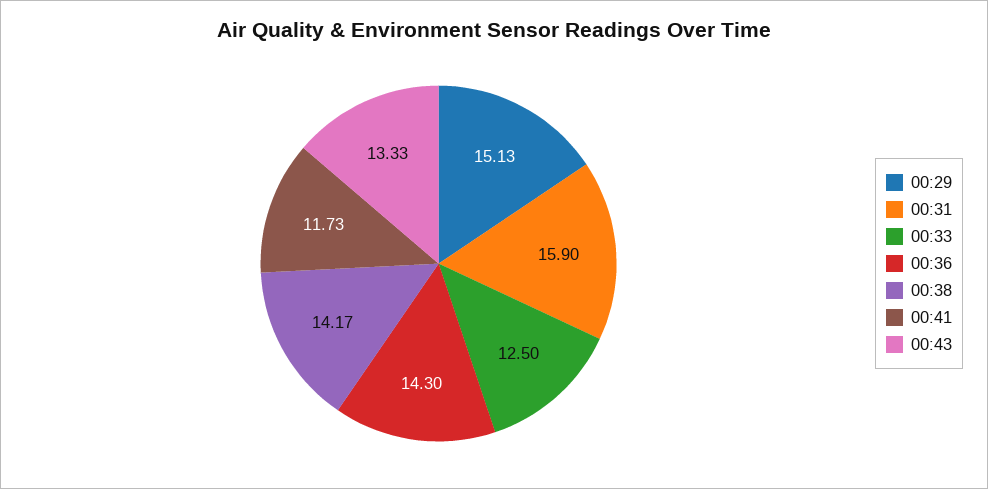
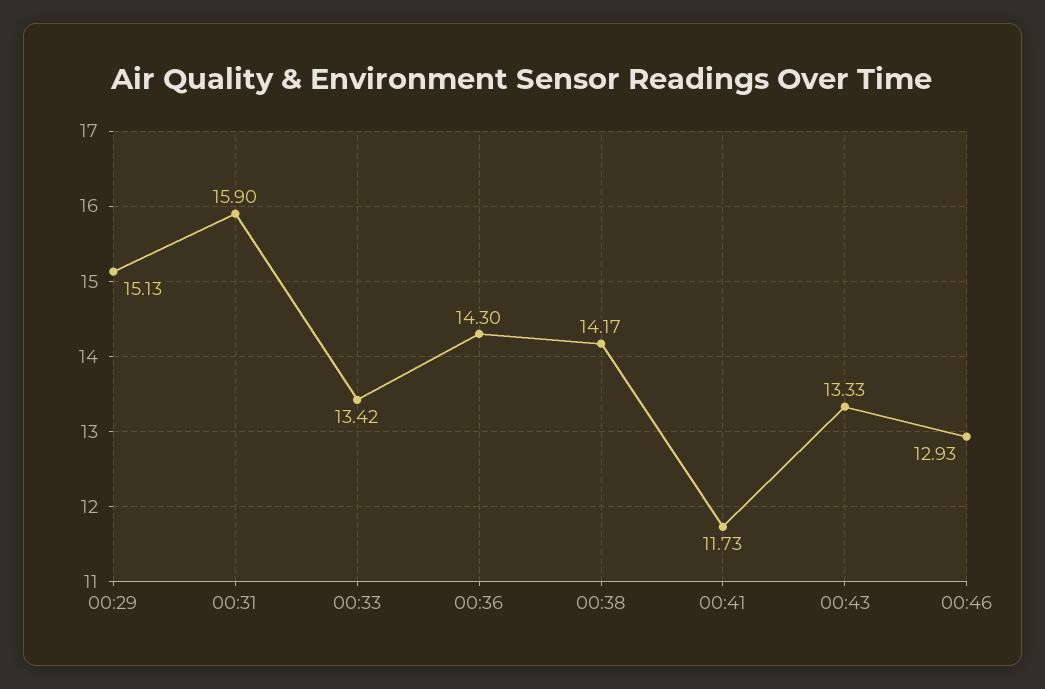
00:33: 12.5 -> 13.42
00:46: none -> 12.93

